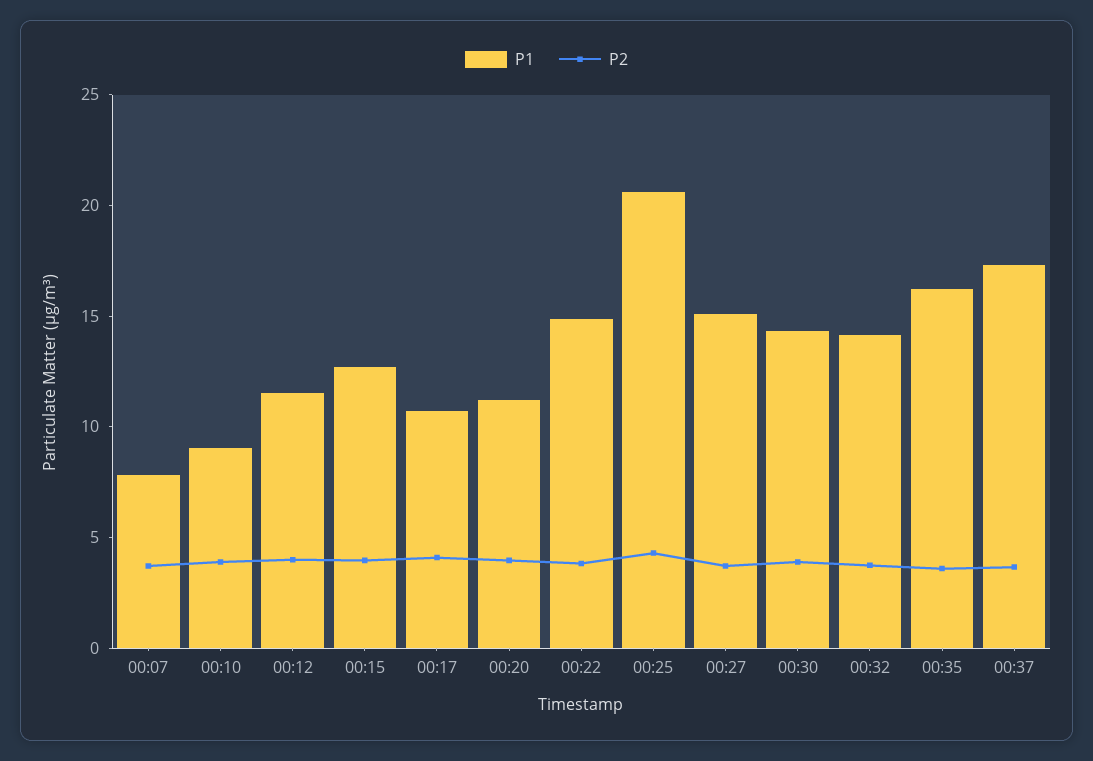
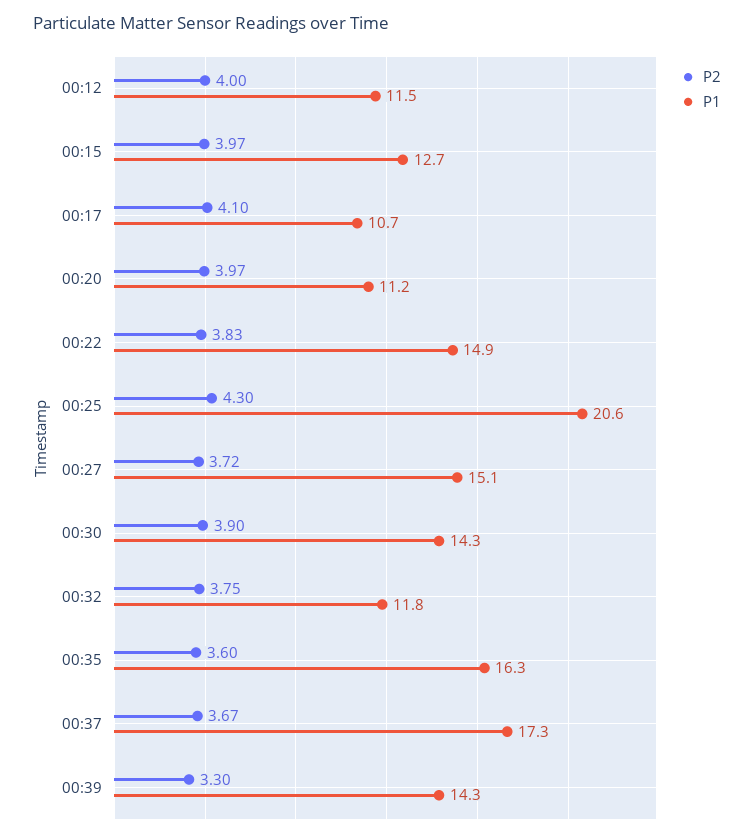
P1, 00:07: 8 -> none
P2, 00:07: 4 -> none
P1, 00:10: 9 -> none
P2, 00:10: 4 -> none
P1, 00:32: 14 -> 11.8
P2, 00:39: none -> 3.3
P1, 00:39: none -> 14.3

